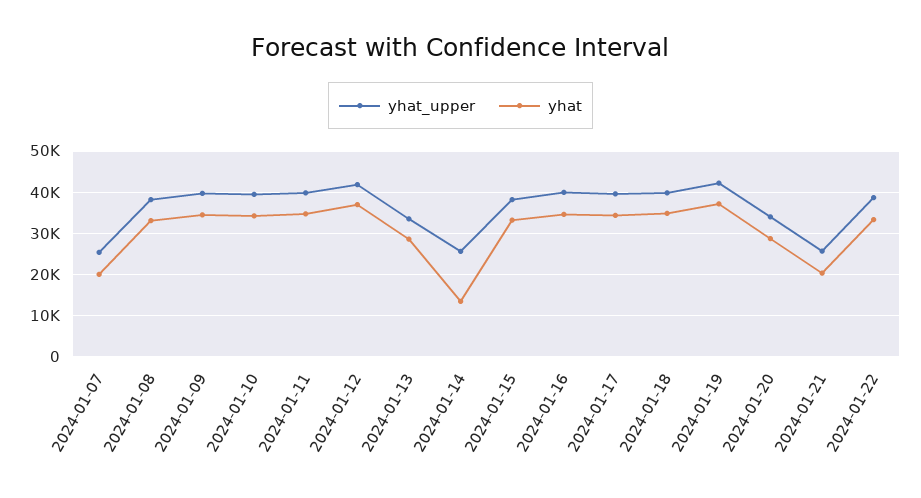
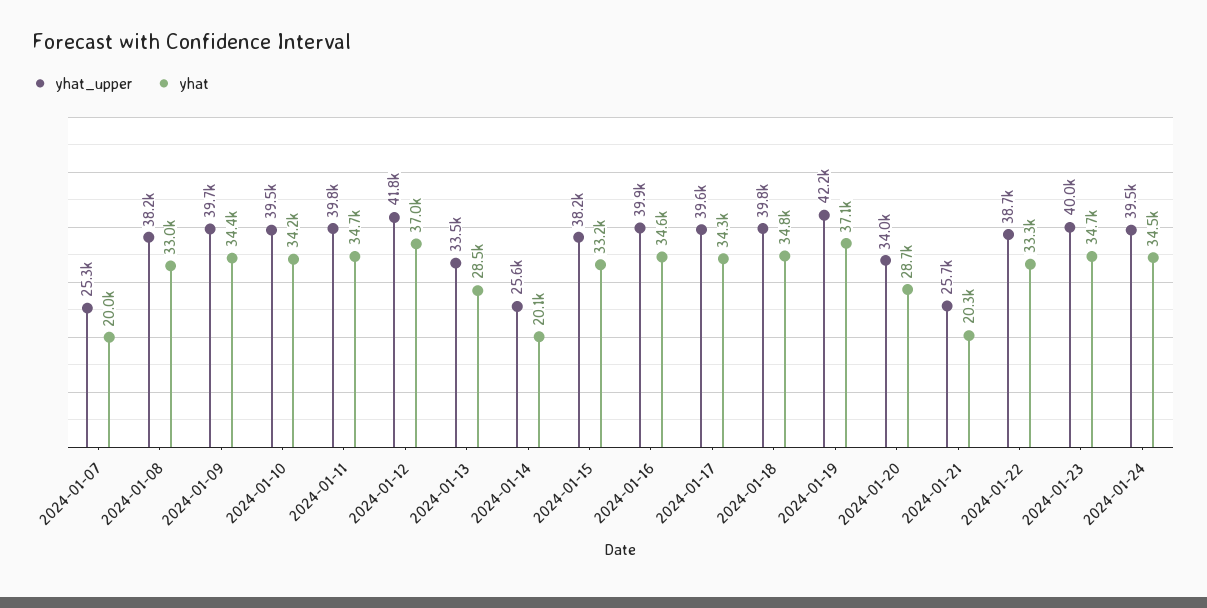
yhat, 2024-01-14: 14000 -> 20100
yhat_upper, 2024-01-23: none -> 40000
yhat, 2024-01-23: none -> 34700
yhat_upper, 2024-01-24: none -> 39500
yhat, 2024-01-24: none -> 34500

